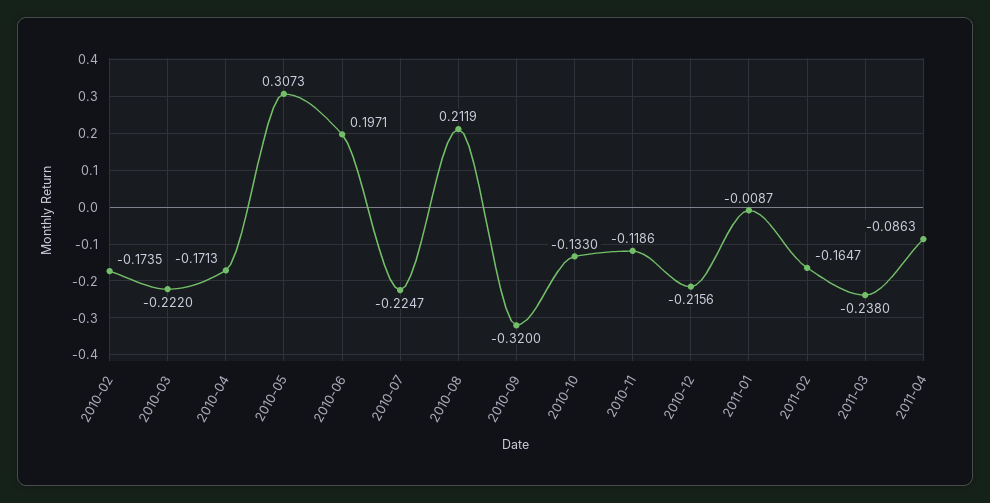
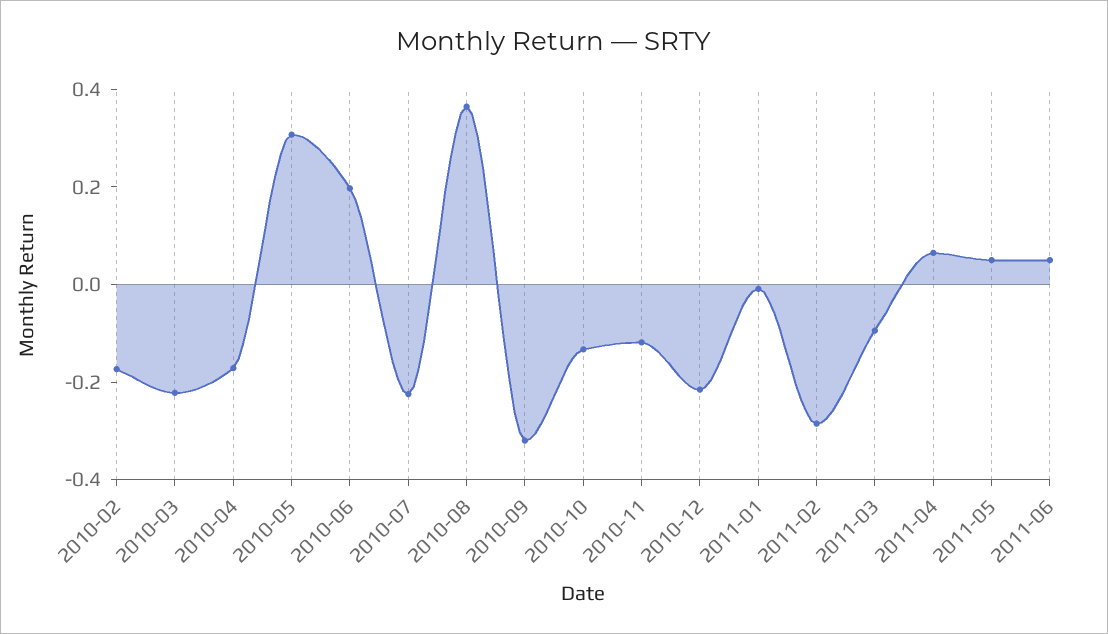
2010-08: 0.2119 -> 0.35
2011-02: -0.1647 -> -0.3
2011-03: -0.238 -> -0.1
2011-04: -0.0863 -> 0.05
2011-05: none -> 0.05
2011-06: none -> 0.05

